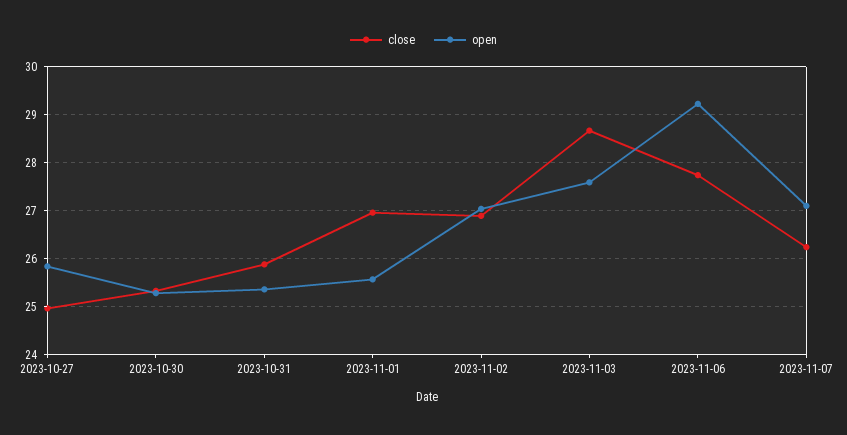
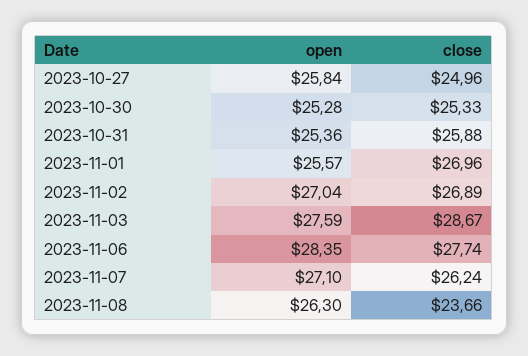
open, 2023-11-06: 29.2 -> 28.35
open, 2023-11-08: none -> 26.3
close, 2023-11-08: none -> 23.66

